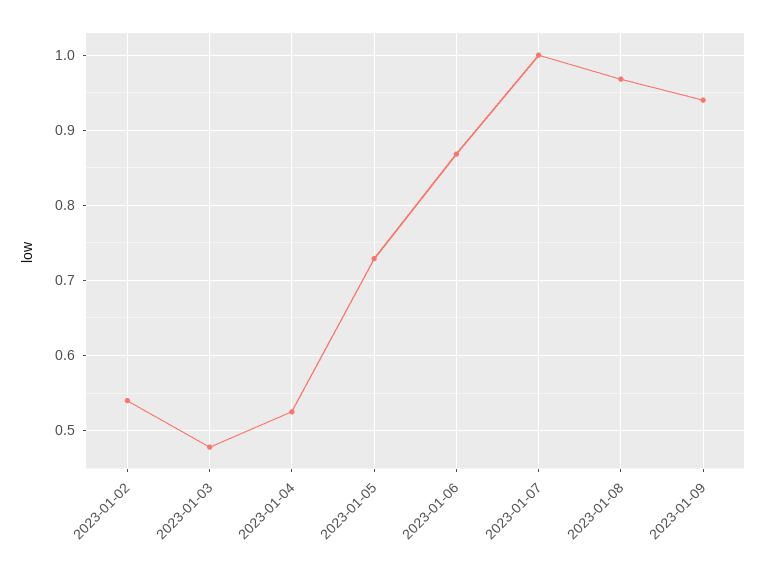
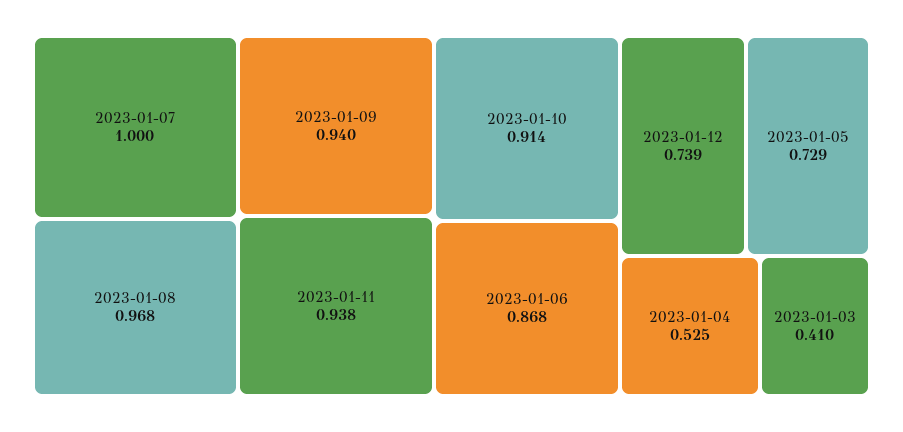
2023-01-02: 0.54 -> none
2023-01-03: 0.48 -> 0.41
2023-01-11: none -> 0.938
2023-01-10: none -> 0.914
2023-01-12: none -> 0.739

